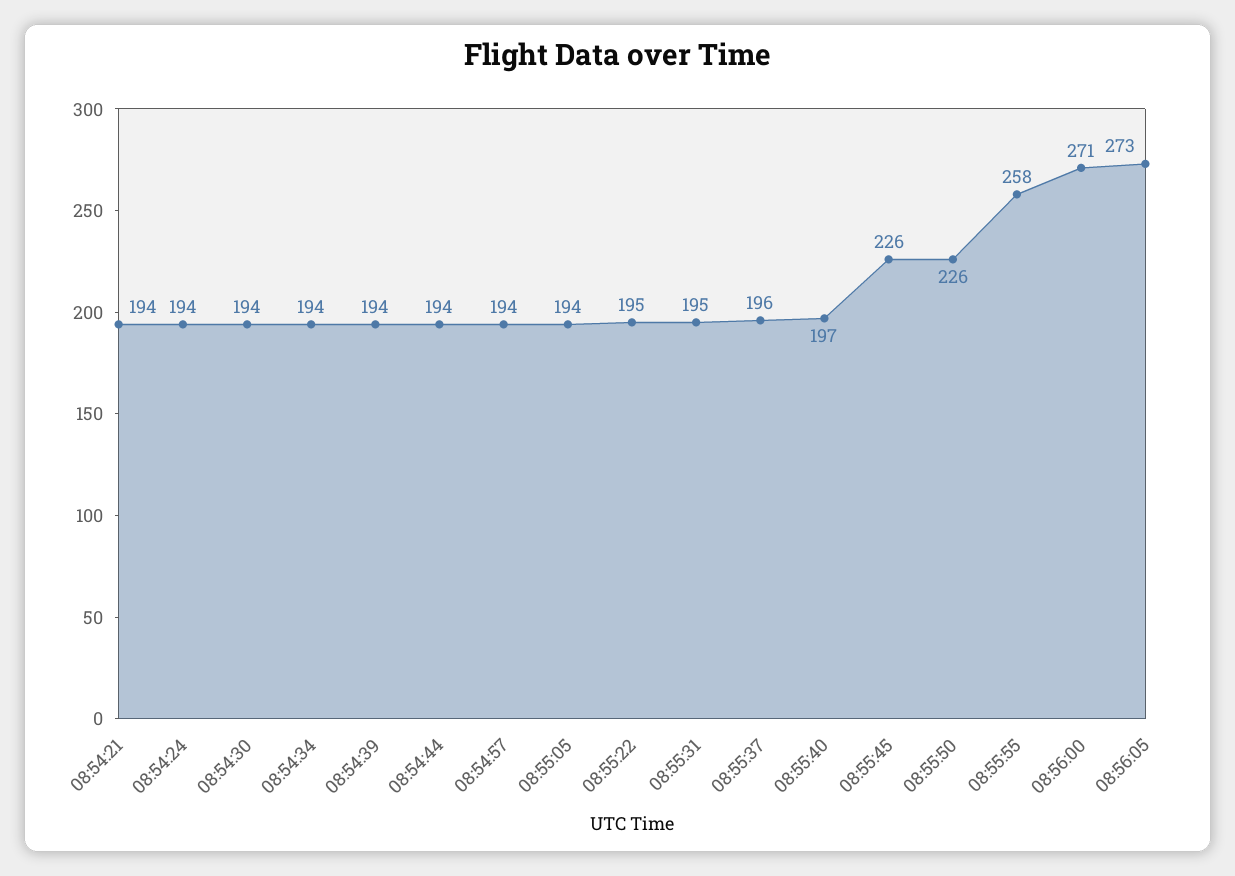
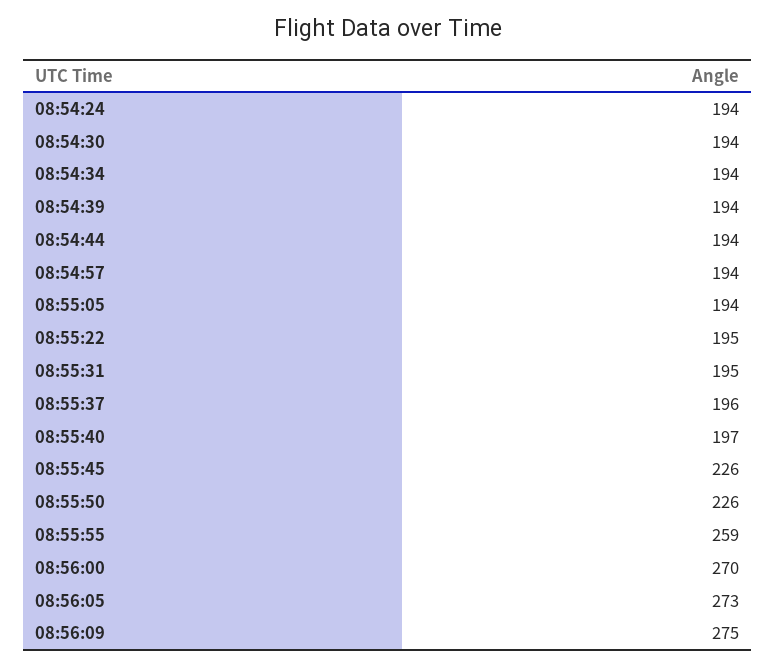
08:54:21: 194 -> none
08:55:55: 258 -> 259
08:56:00: 271 -> 270
08:56:09: none -> 275

